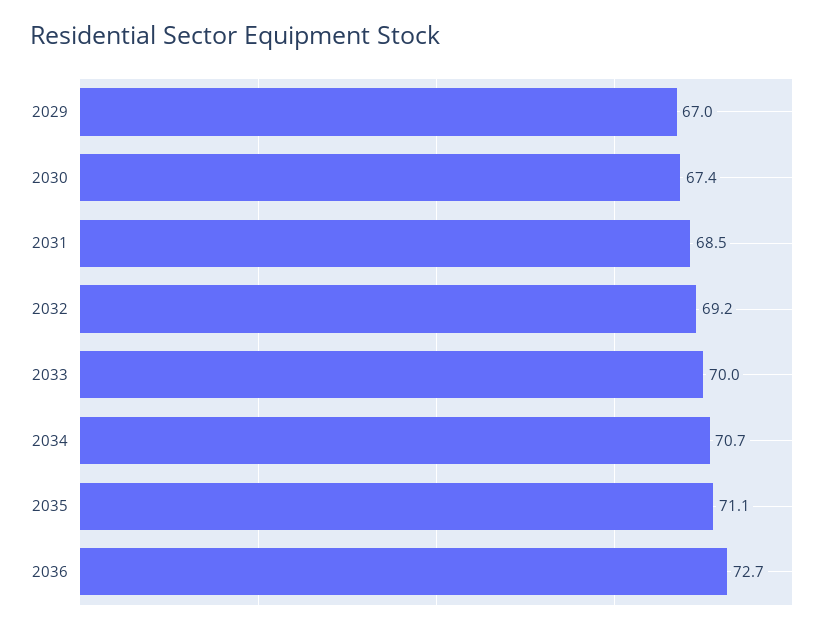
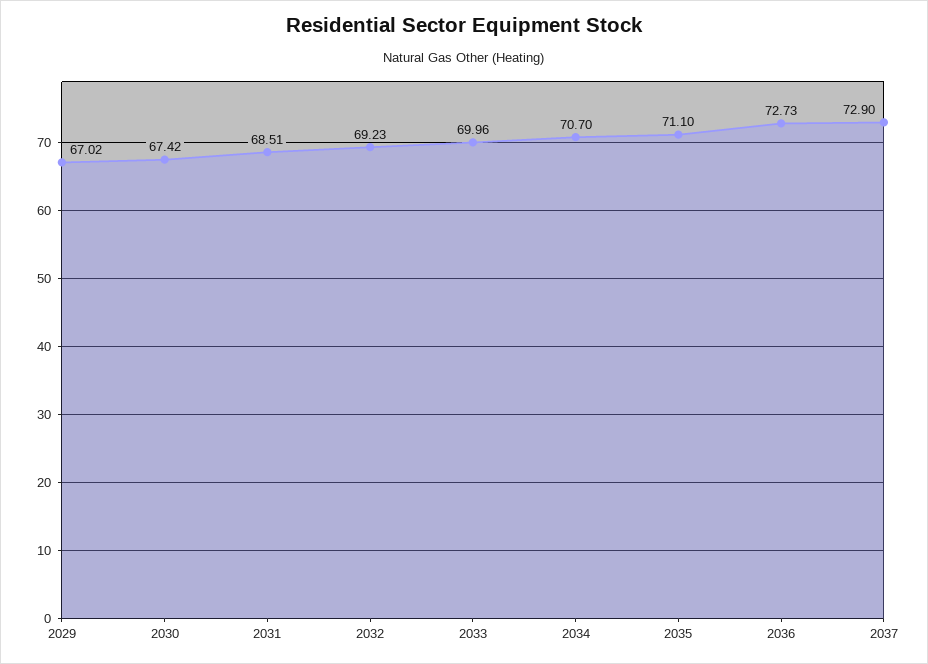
2037: none -> 72.9

